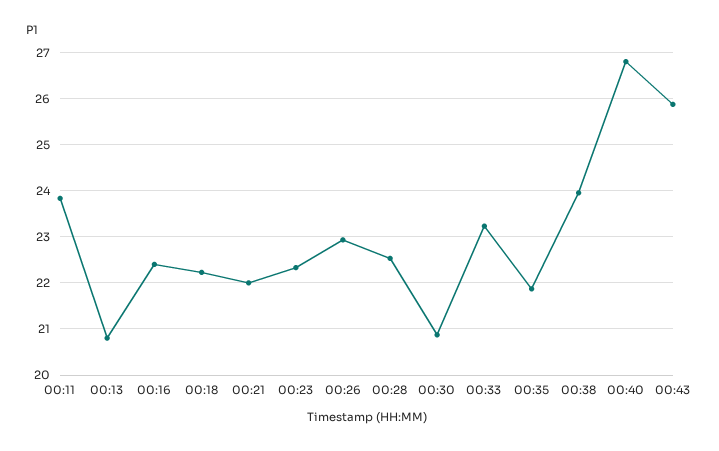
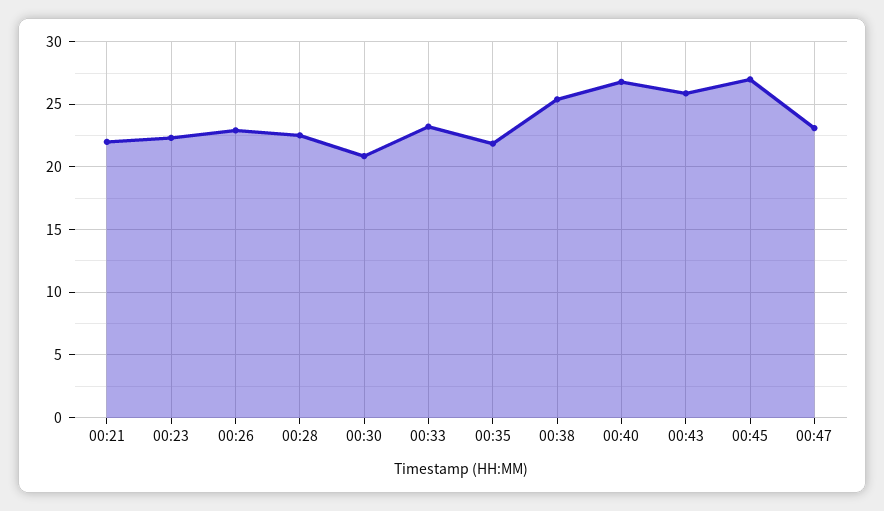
00:11: 23.8 -> none
00:13: 20.8 -> none
00:16: 22.4 -> none
00:18: 22.2 -> none
00:38: 24 -> 25.5
00:45: none -> 27
00:47: none -> 23

